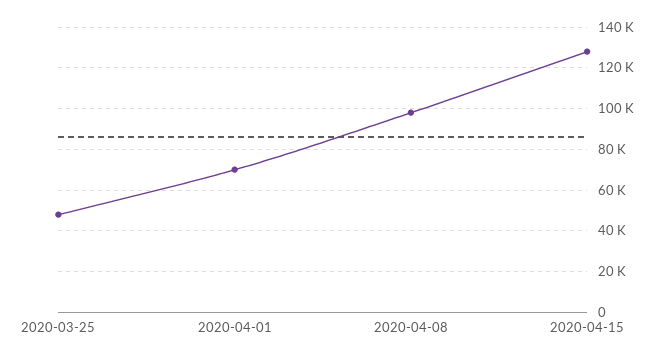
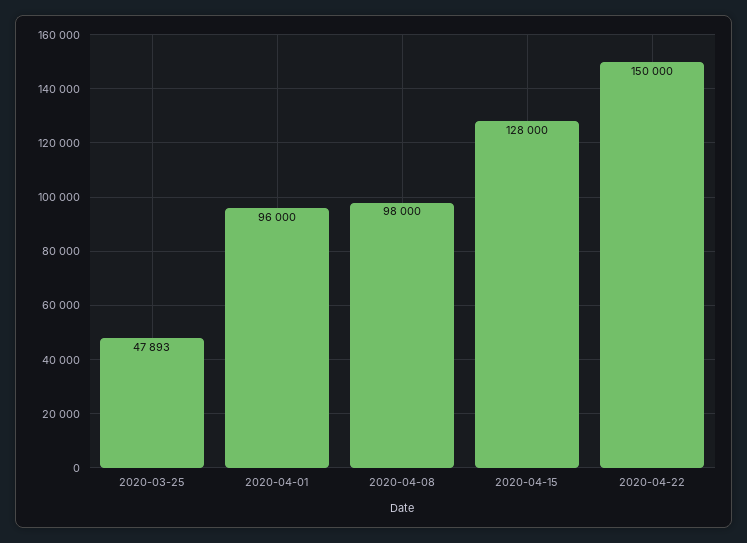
2020-04-01: 70000 -> 96000
2020-04-22: none -> 150000

